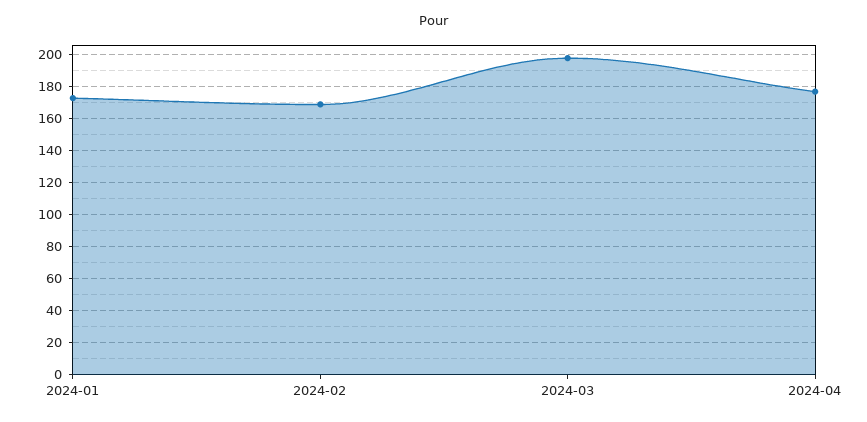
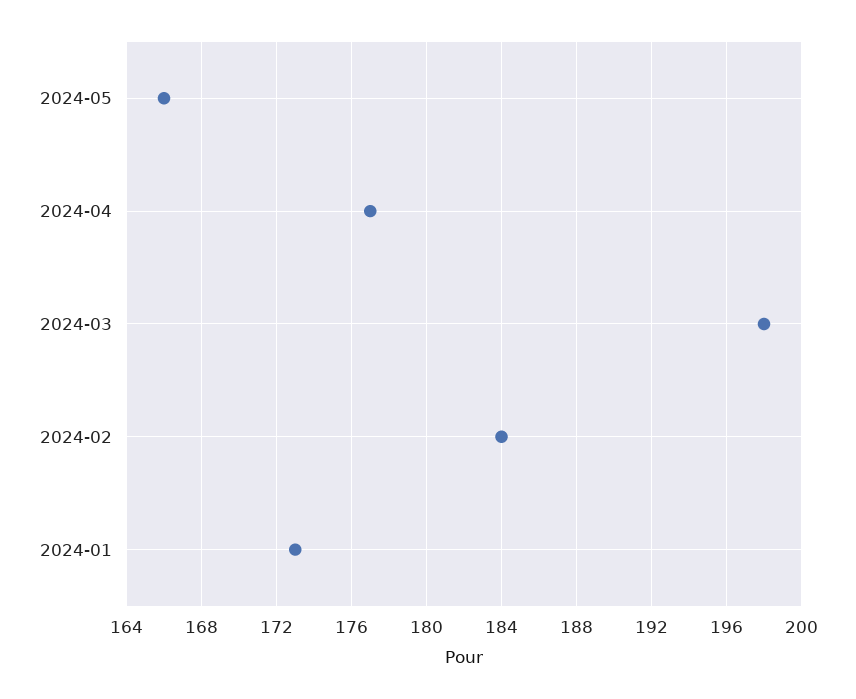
2024-02: 170 -> 184
2024-05: none -> 166

